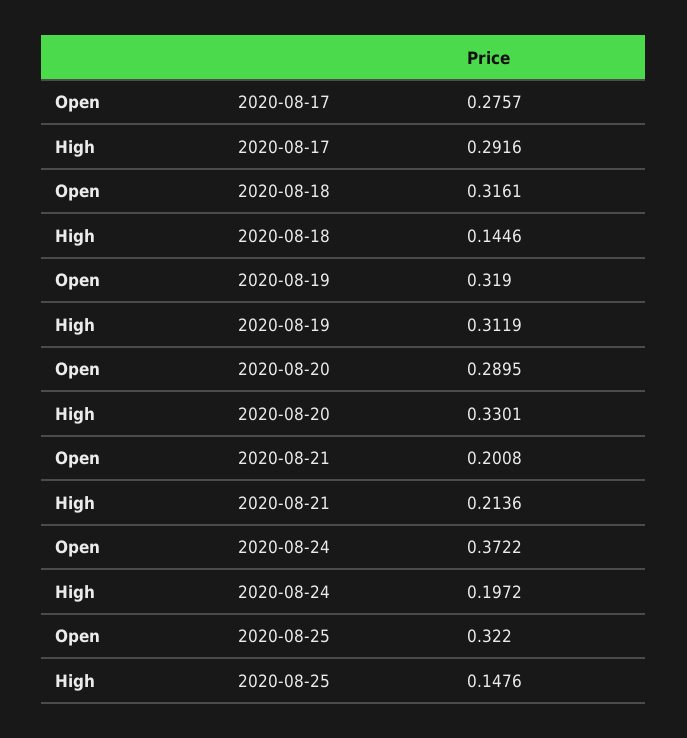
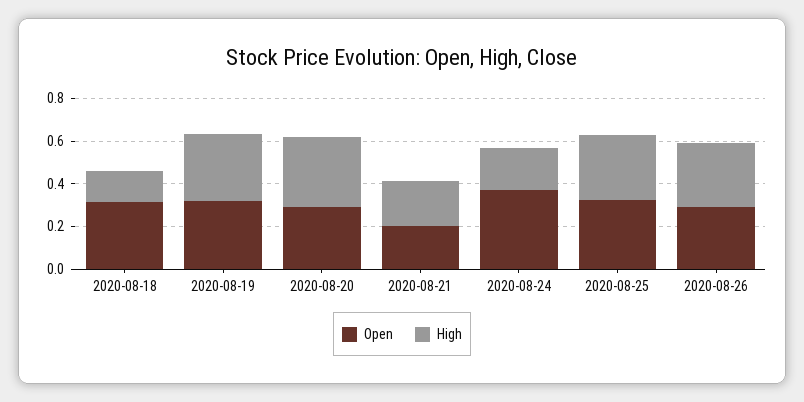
Open, 2020-08-17: 0.2757 -> none
High, 2020-08-17: 0.2916 -> none
High, 2020-08-25: 0.1476 -> 0.3
Open, 2020-08-26: none -> 0.3
High, 2020-08-26: none -> 0.3

